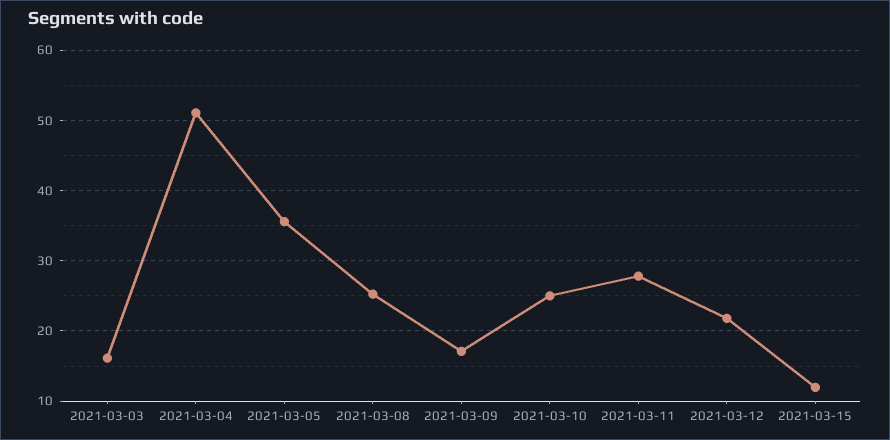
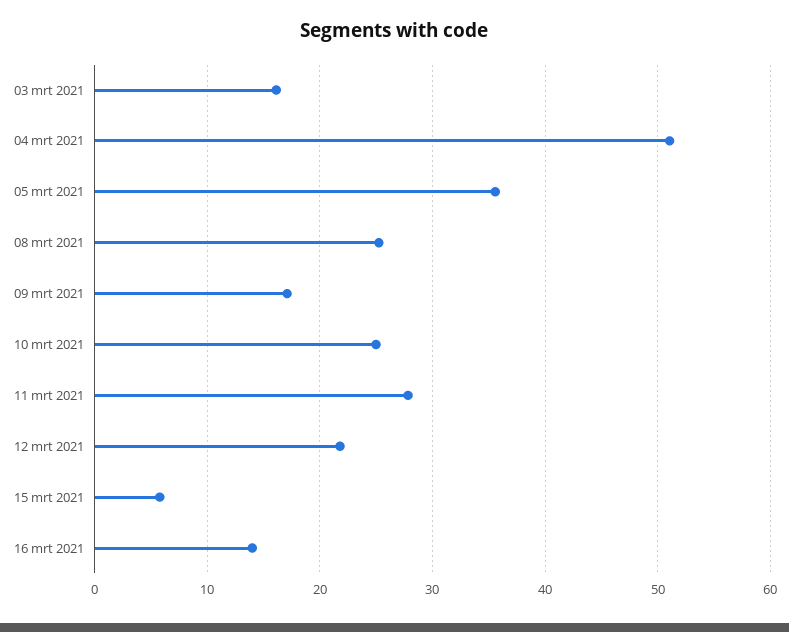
2021-03-15: 12 -> 6
16 mrt 2021: none -> 14

